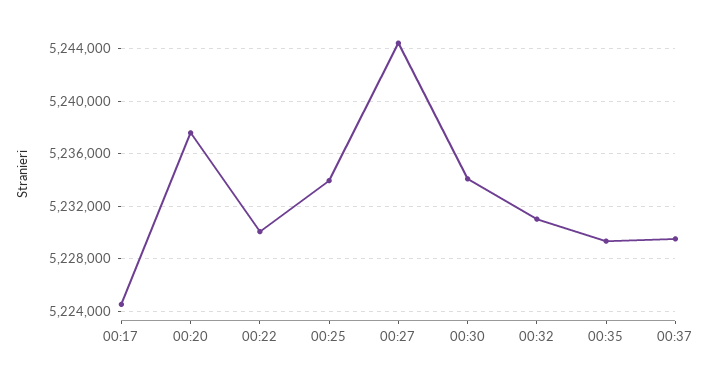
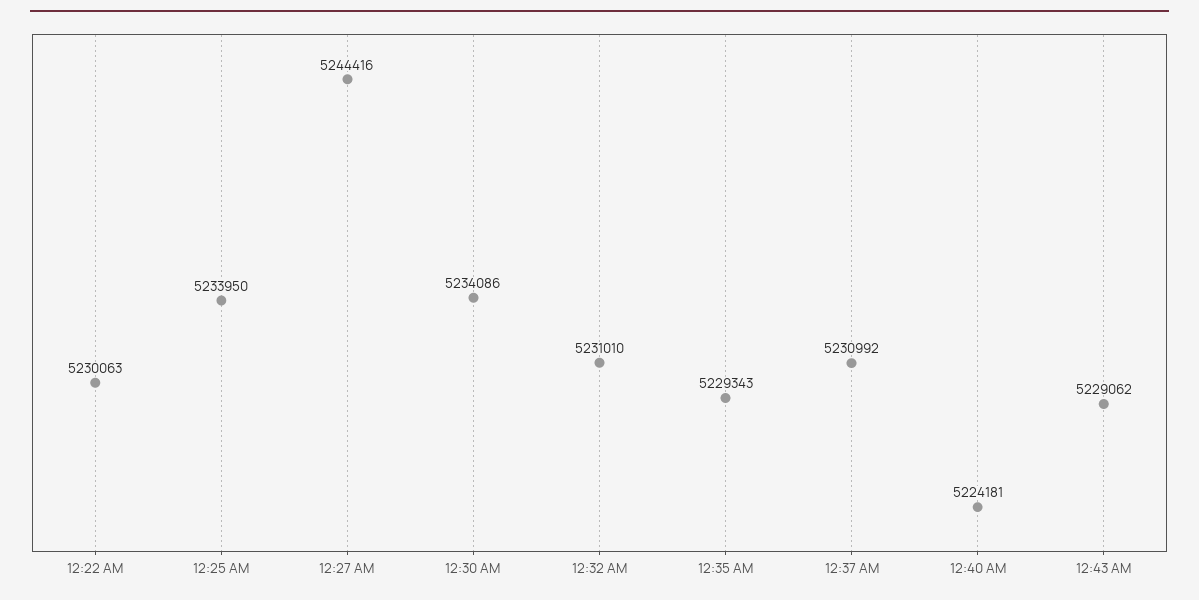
00:17: 5224500 -> none
00:20: 5237500 -> none
00:37: 5229500 -> 5230992
12:40 AM: none -> 5224181
12:43 AM: none -> 5229062

